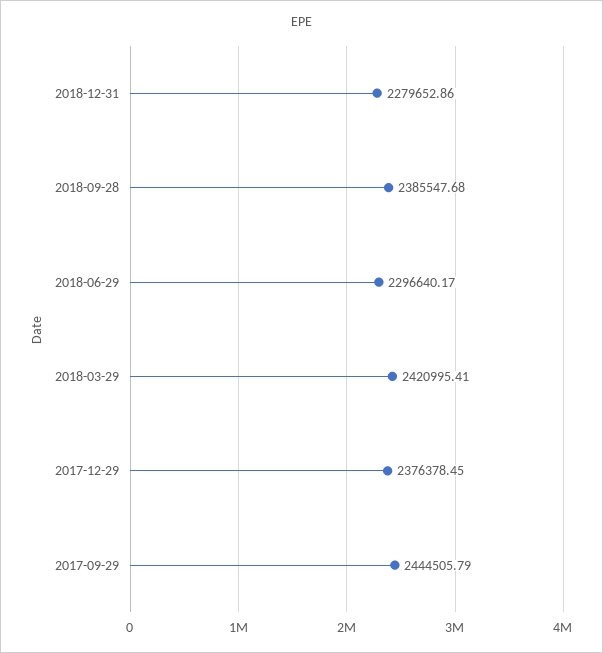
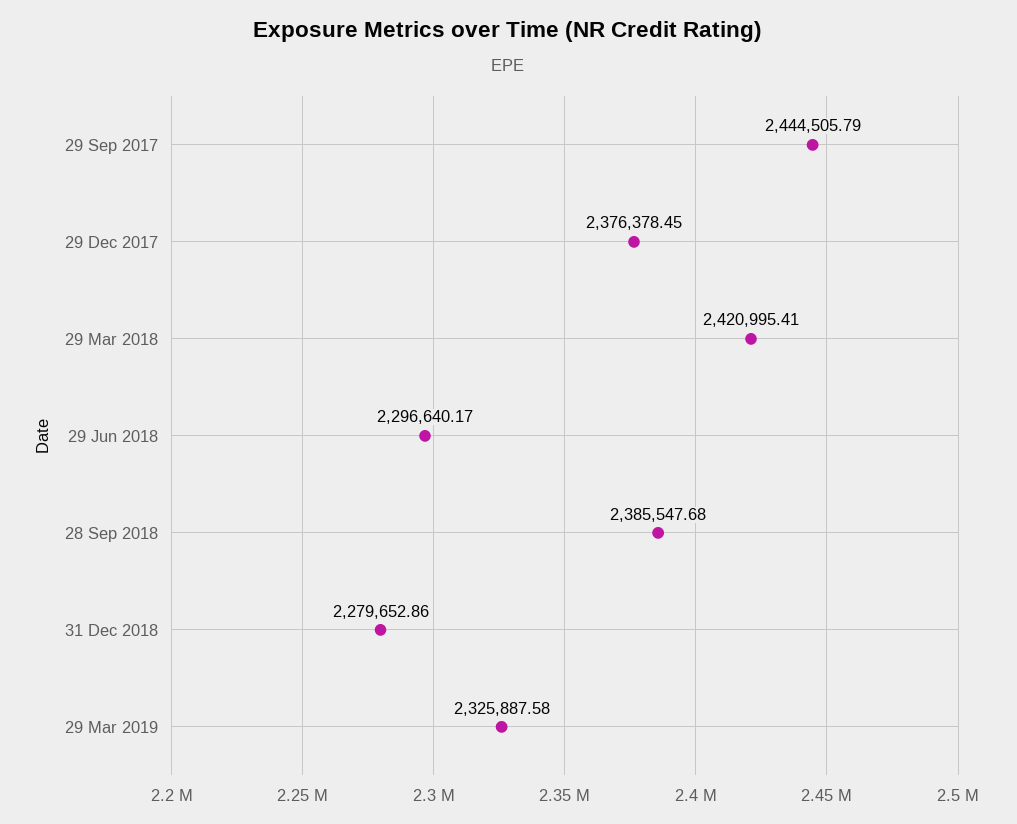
29 Mar 2019: none -> 2325887.58

